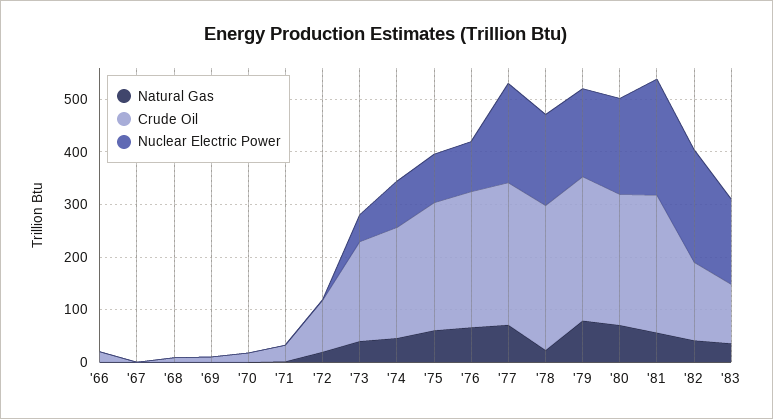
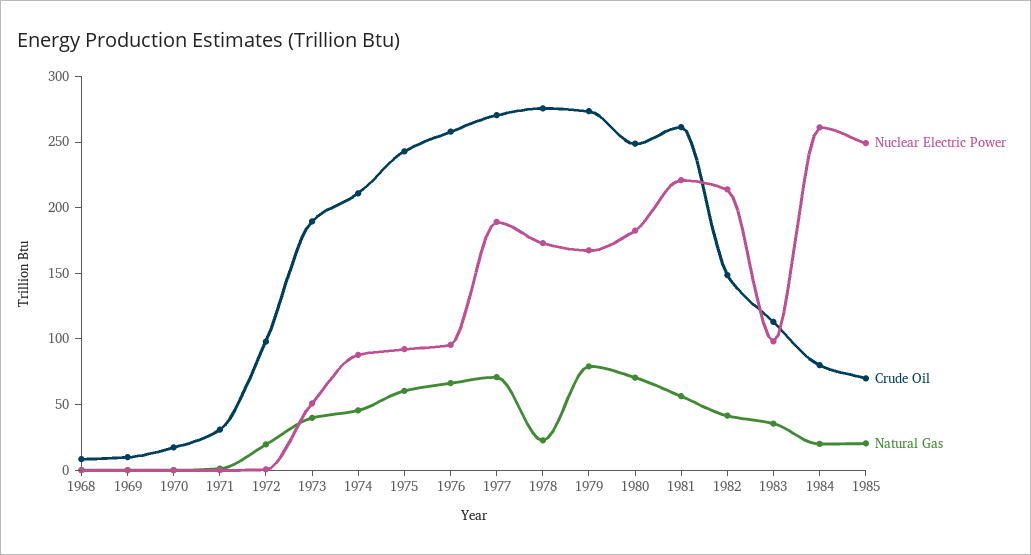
Natural Gas, '66: 0 -> none
Crude Oil, '66: 20 -> none
Nuclear Electric Power, '66: 0 -> none
Natural Gas, '67: 0 -> none
Crude Oil, '67: 0 -> none
Nuclear Electric Power, '67: 0 -> none
Nuclear Electric Power, '83: 160 -> 100
Nuclear Electric Power, 1984: none -> 260
Crude Oil, 1984: none -> 80
Natural Gas, 1984: none -> 20
Nuclear Electric Power, 1985: none -> 250
Crude Oil, 1985: none -> 70
Natural Gas, 1985: none -> 20

